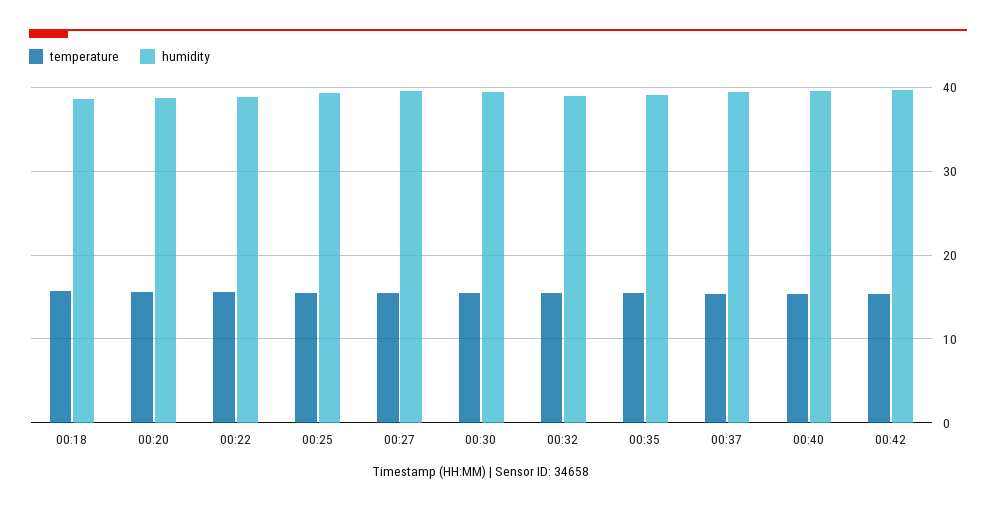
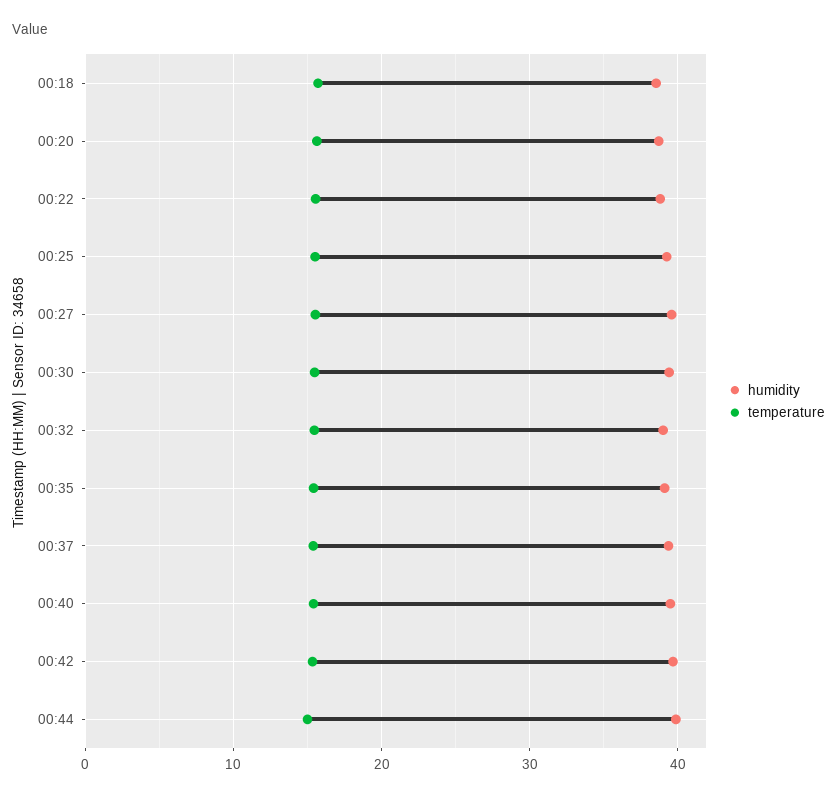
humidity, 00:44: none -> 40
temperature, 00:44: none -> 15

